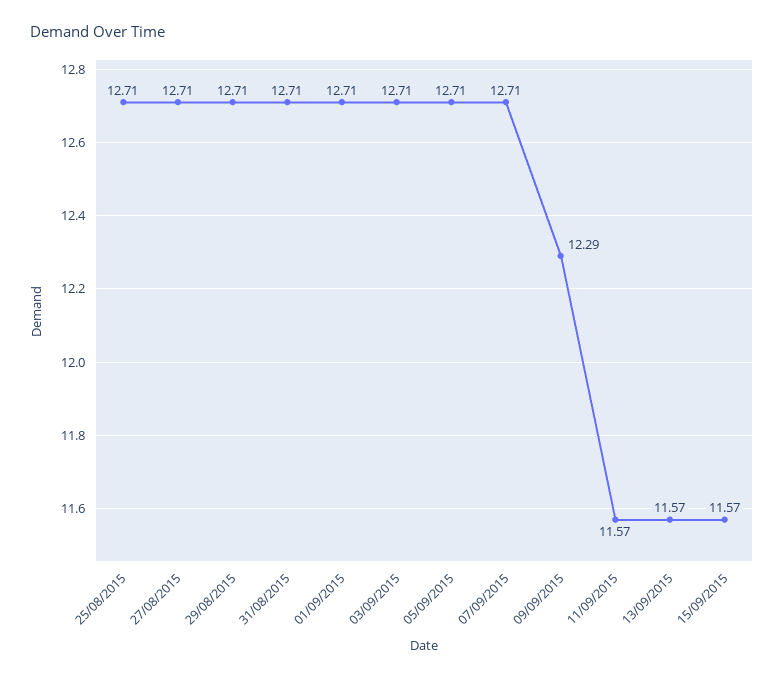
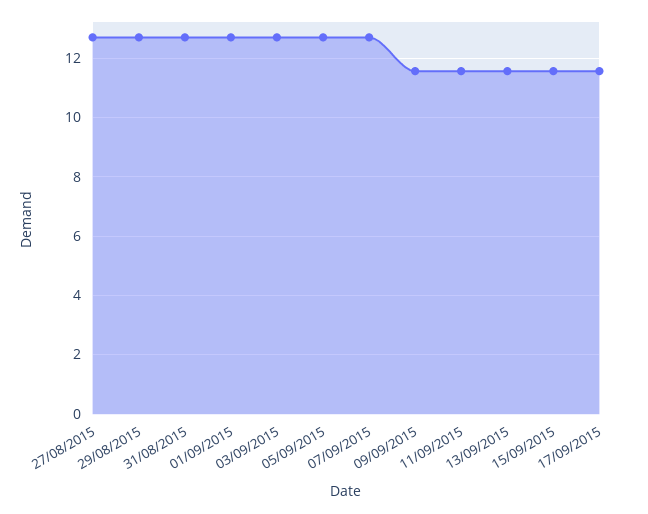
25/08/2015: 12.71 -> none
09/09/2015: 12.29 -> 11.5
17/09/2015: none -> 11.5

